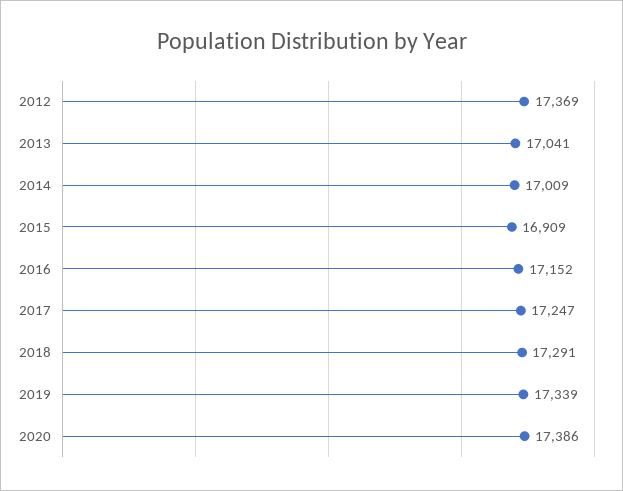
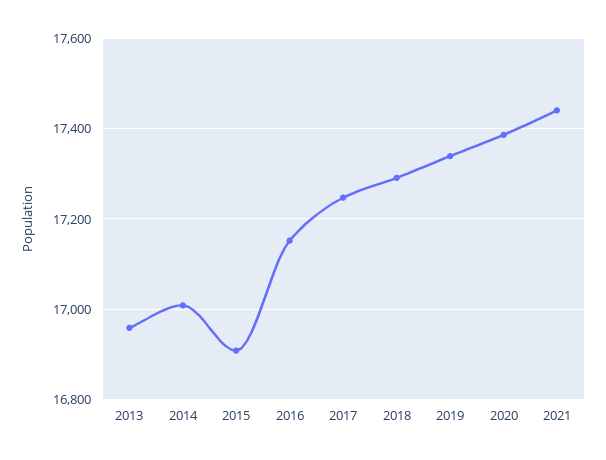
2012: 17369 -> none
2013: 17041 -> 16960
2021: none -> 17440

